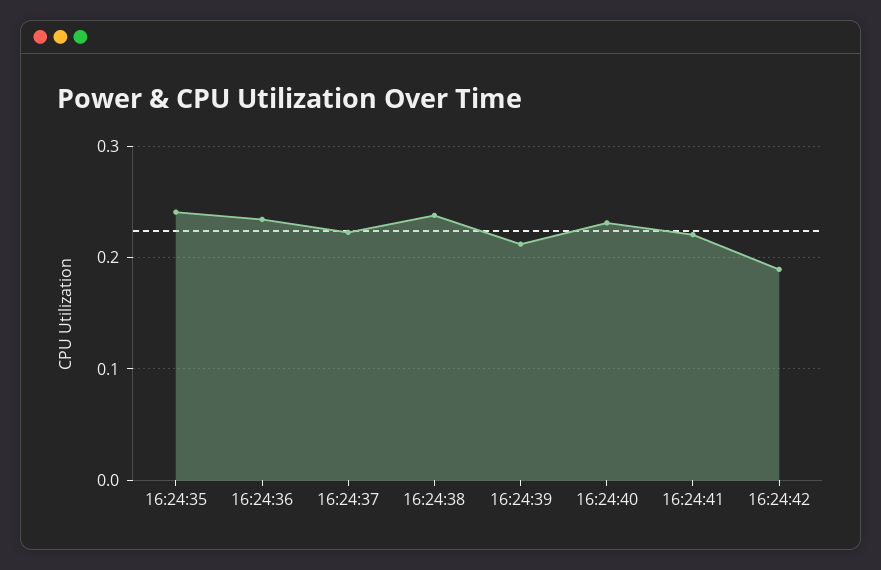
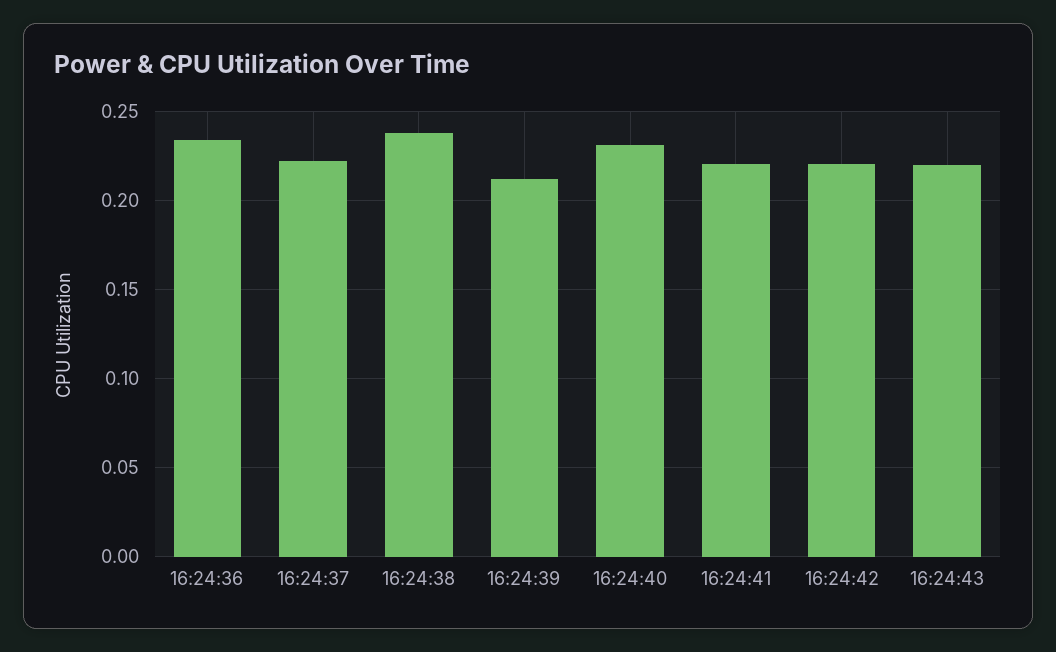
16:24:35: 0.24 -> none
16:24:42: 0.19 -> 0.22
16:24:43: none -> 0.22

